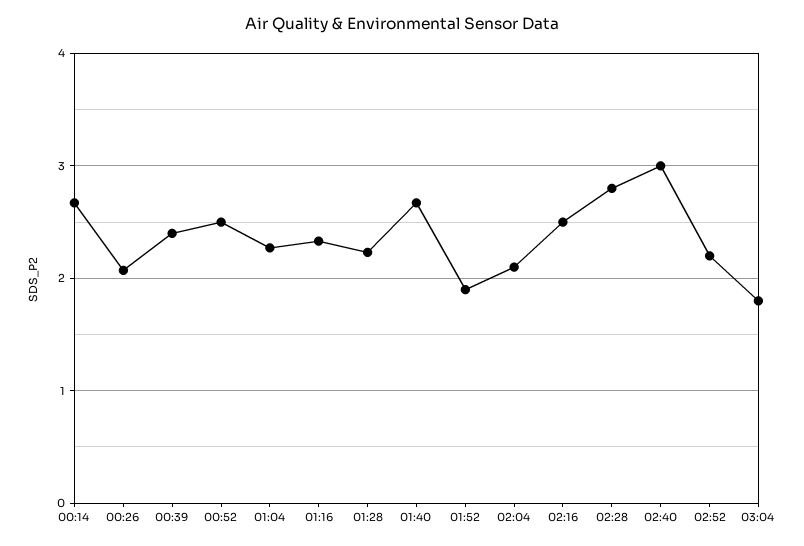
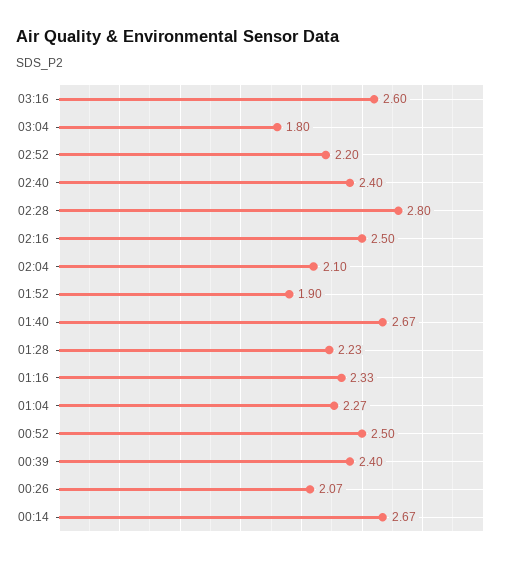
02:40: 3 -> 2.4
03:16: none -> 2.6

